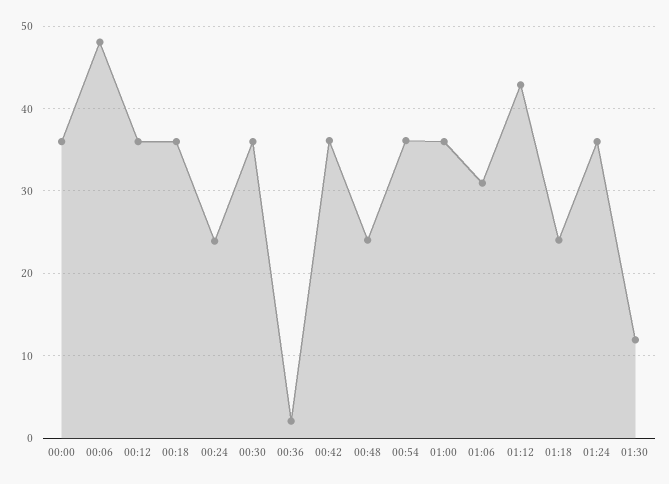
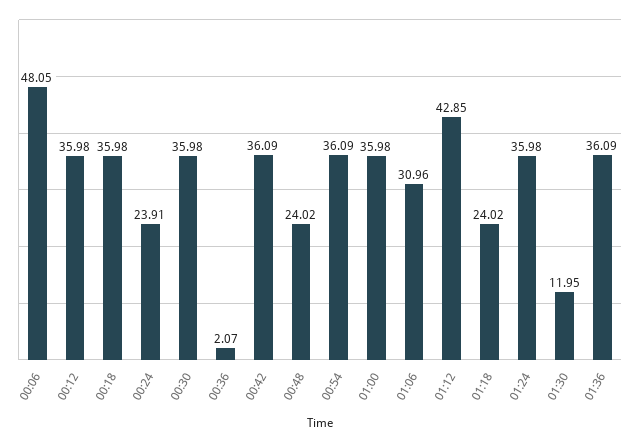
00:00: 36 -> none
01:36: none -> 36.09

